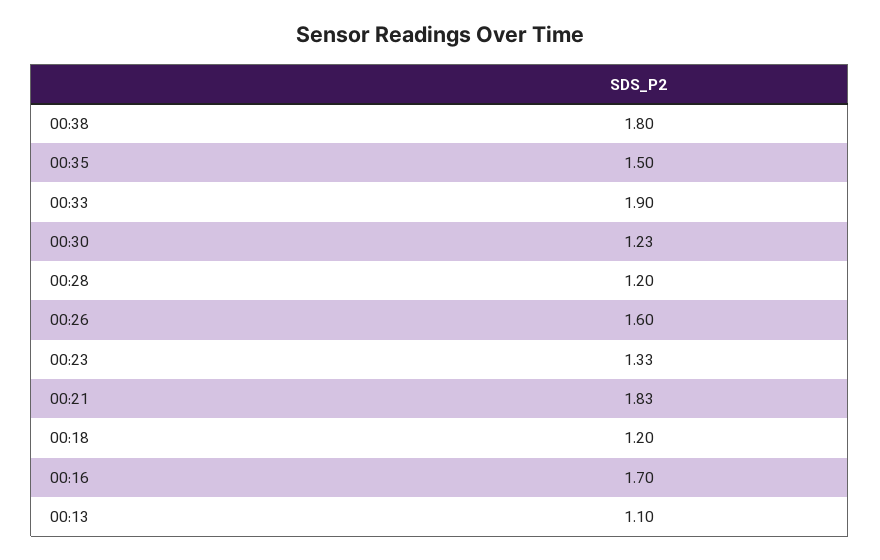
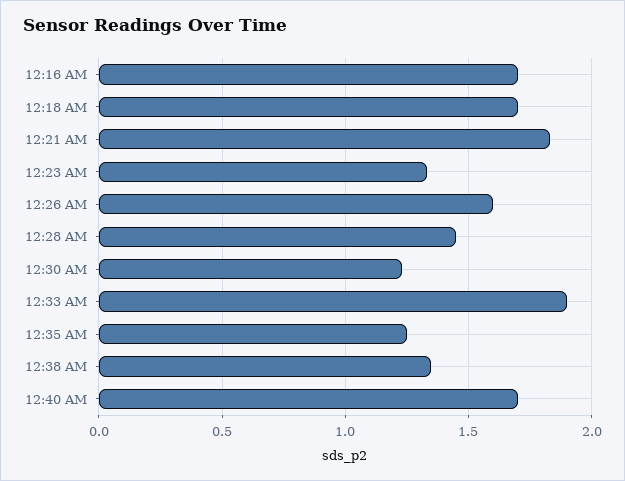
00:38: 1.8 -> 1.35
00:35: 1.5 -> 1.25
00:28: 1.2 -> 1.45
00:18: 1.2 -> 1.7
00:13: 1.1 -> none
12:40 AM: none -> 1.7

